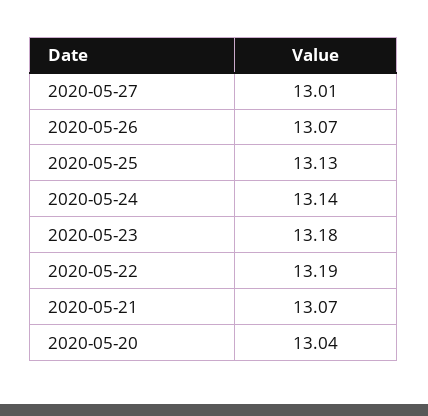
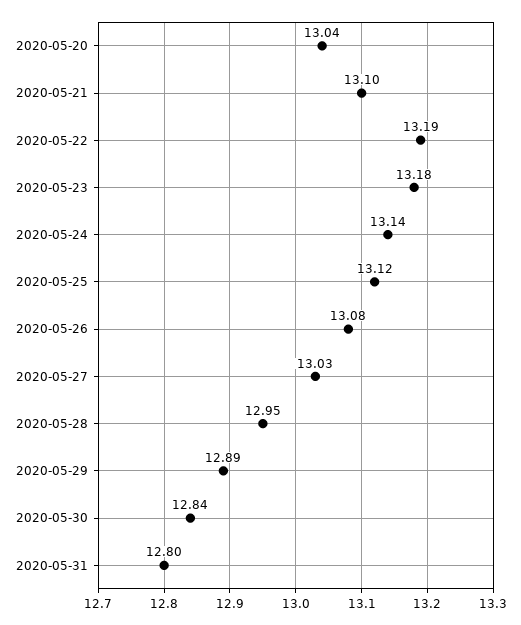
2020-05-27: 13.01 -> 13.03
2020-05-26: 13.07 -> 13.08
2020-05-25: 13.13 -> 13.12
2020-05-21: 13.07 -> 13.1
2020-05-28: none -> 12.95
2020-05-29: none -> 12.89
2020-05-30: none -> 12.84
2020-05-31: none -> 12.8

